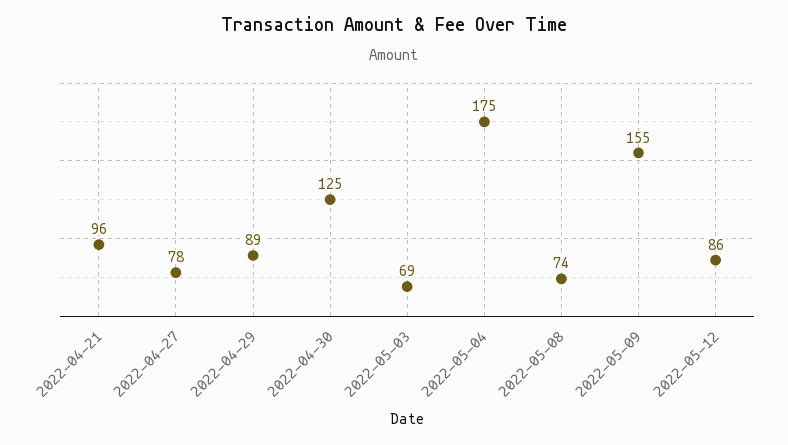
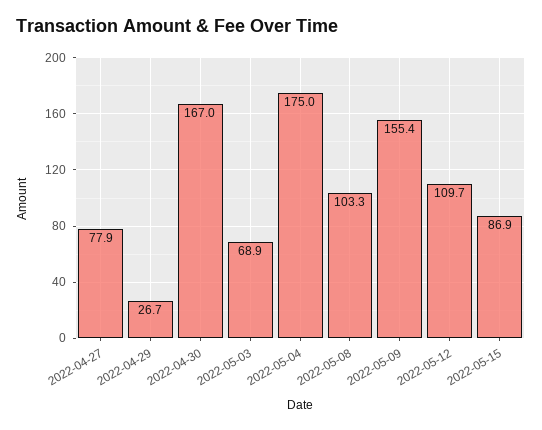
2022-04-21: 96 -> none
2022-04-29: 89 -> 26.7
2022-04-30: 125 -> 167
2022-05-08: 74 -> 103.3
2022-05-12: 86 -> 109.7
2022-05-15: none -> 86.9

